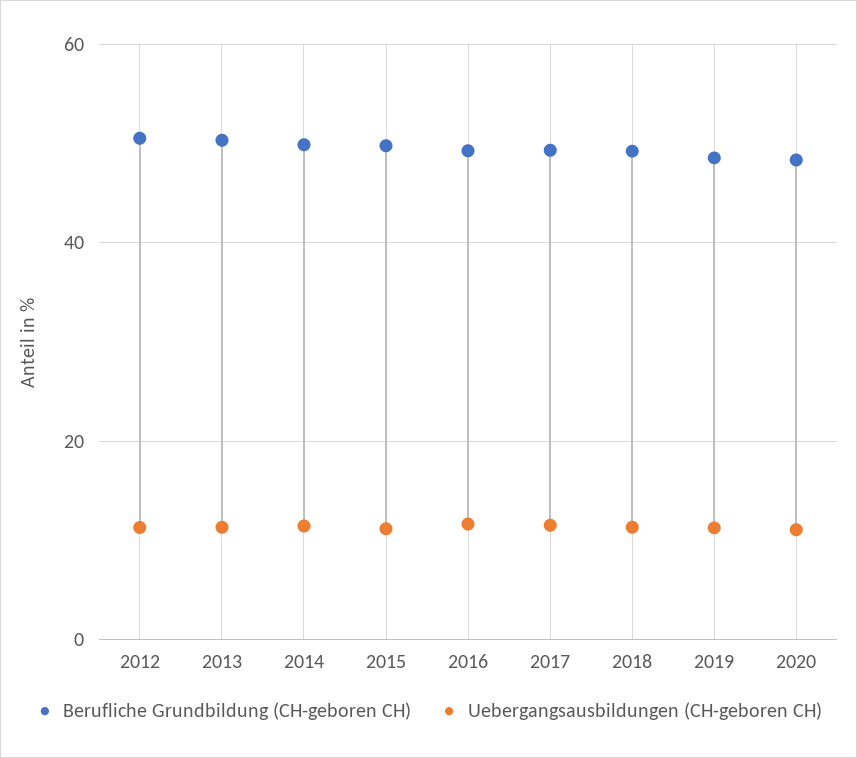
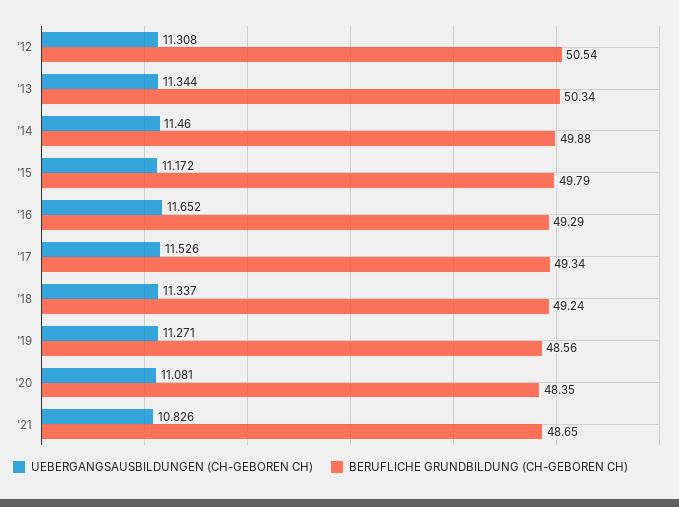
Uebergangsausbildungen (CH-geboren CH), '21: none -> 10.826
Berufliche Grundbildung (CH-geboren CH), '21: none -> 48.65

